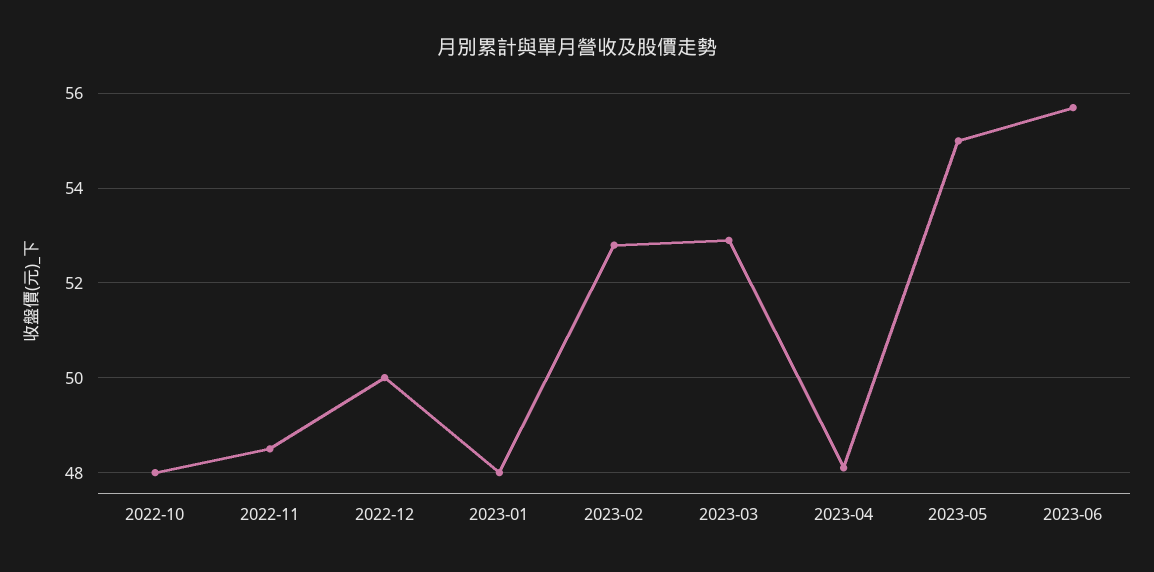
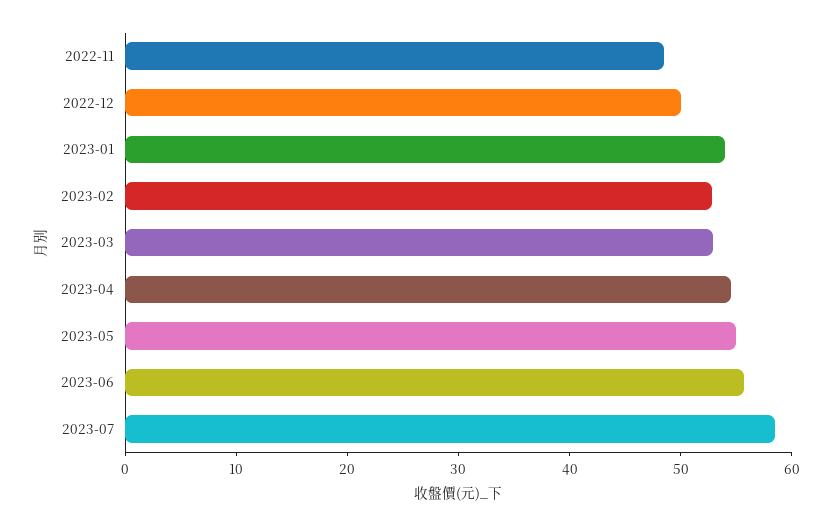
2022-10: 48 -> none
2023-01: 48 -> 54
2023-04: 48 -> 54
2023-07: none -> 58

